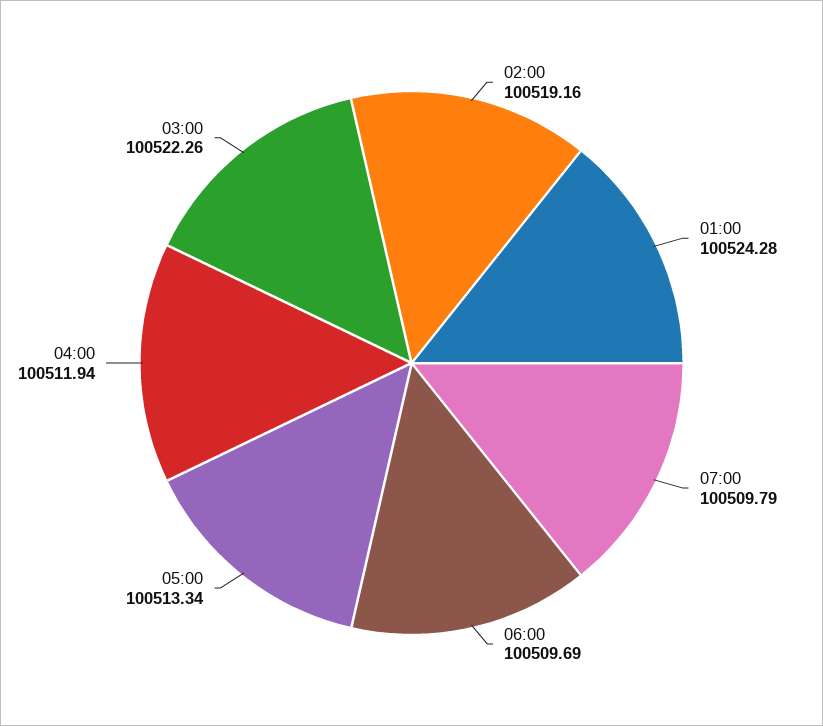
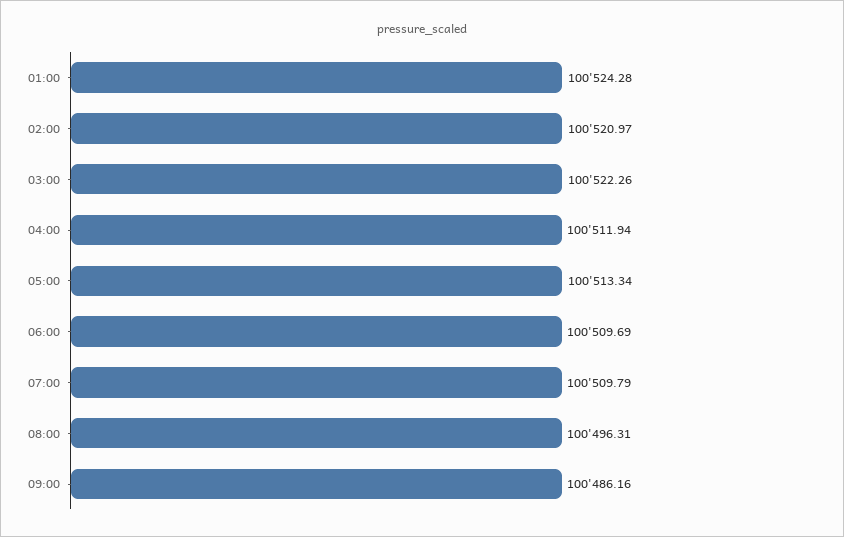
02:00: 100519.16 -> 100520.97
08:00: none -> 100496.31
09:00: none -> 100486.16

